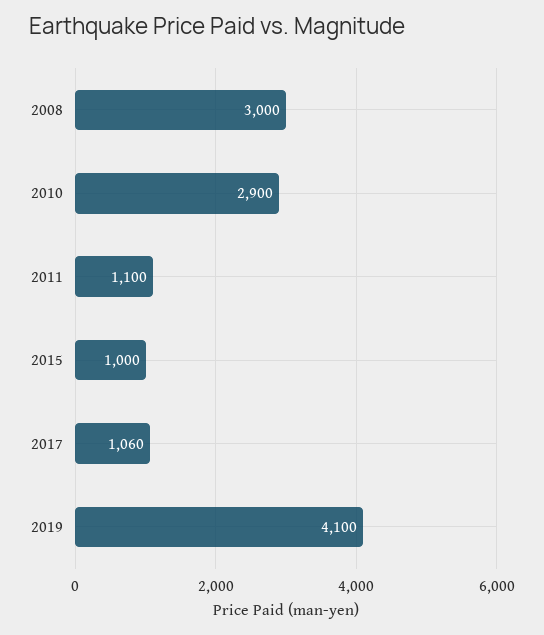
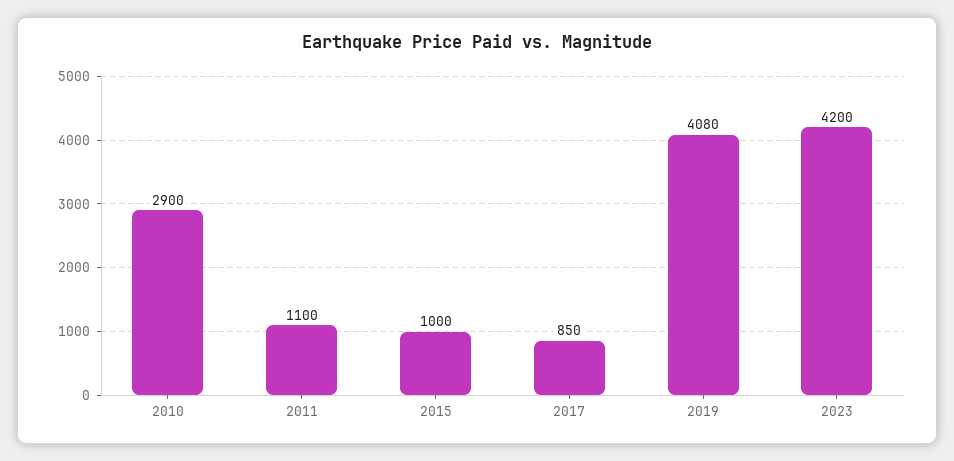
2008: 3000 -> none
2017: 1060 -> 850
2019: 4100 -> 4080
2023: none -> 4200

